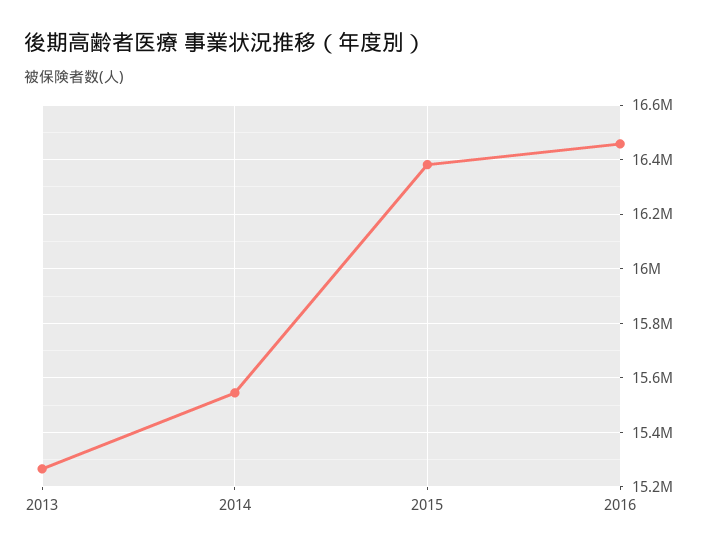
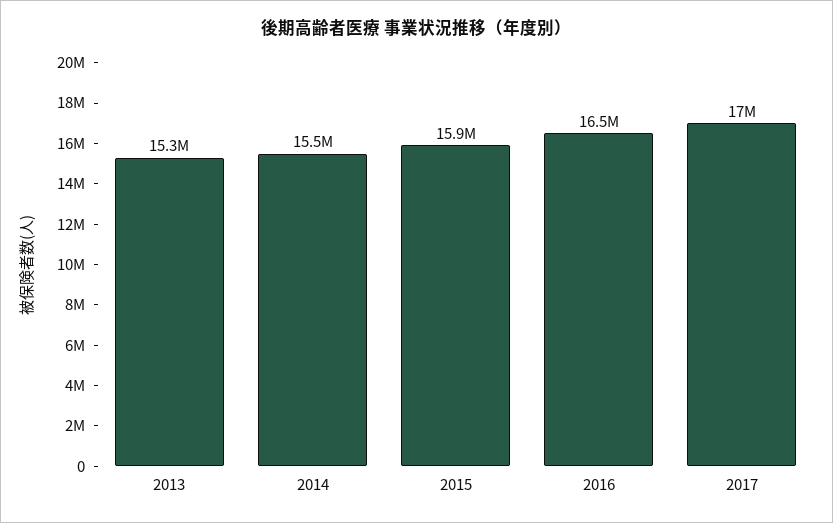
2015: 16375000 -> 15900000
2017: none -> 17000000

